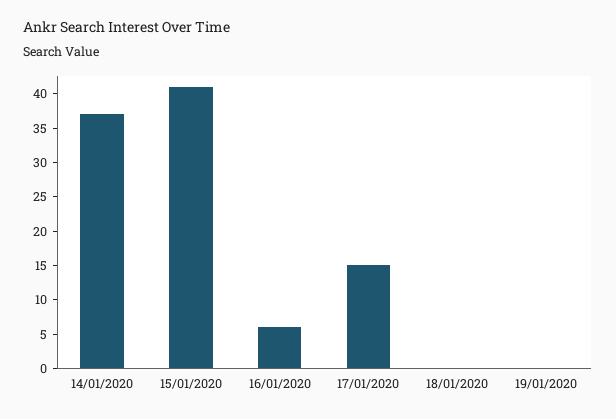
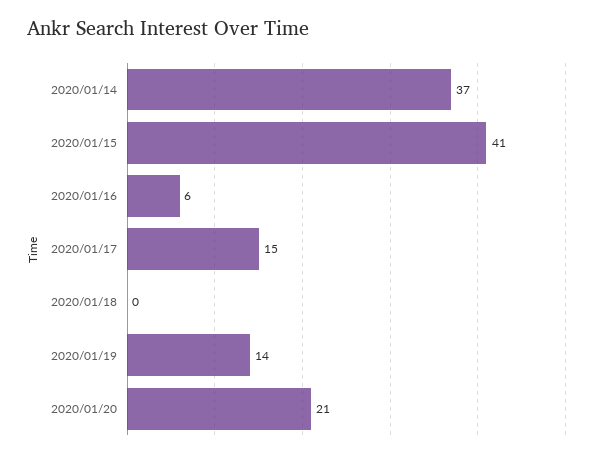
19/01/2020: 0 -> 14
2020/01/20: none -> 21

